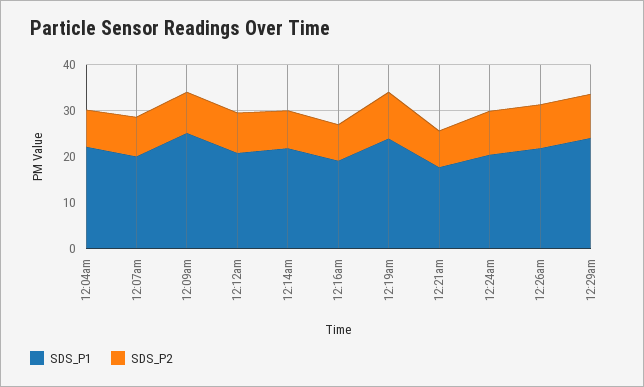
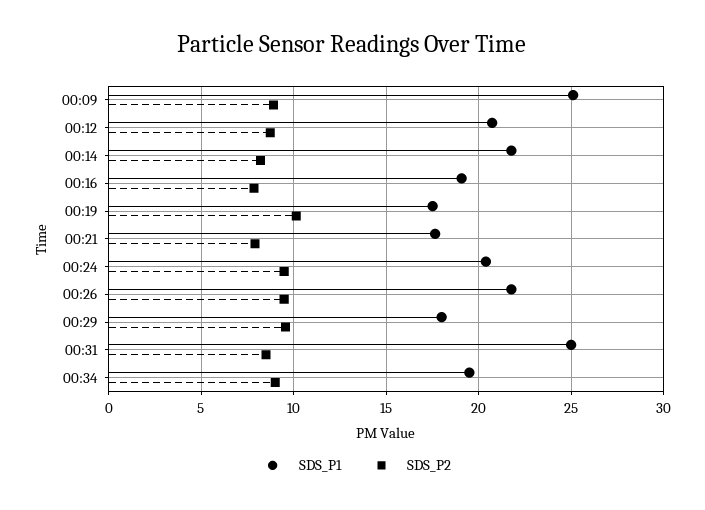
SDS_P1, 12:04am: 22 -> none
SDS_P2, 12:04am: 8 -> none
SDS_P1, 12:07am: 20 -> none
SDS_P2, 12:07am: 8 -> none
SDS_P1, 12:19am: 24 -> 17.5
SDS_P1, 12:29am: 24 -> 18
SDS_P1, 00:31: none -> 25
SDS_P2, 00:31: none -> 8.5
SDS_P1, 00:34: none -> 19.5
SDS_P2, 00:34: none -> 9

